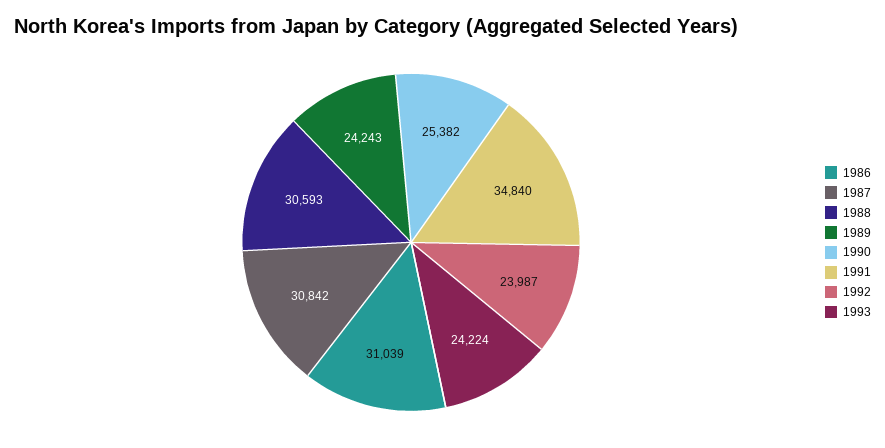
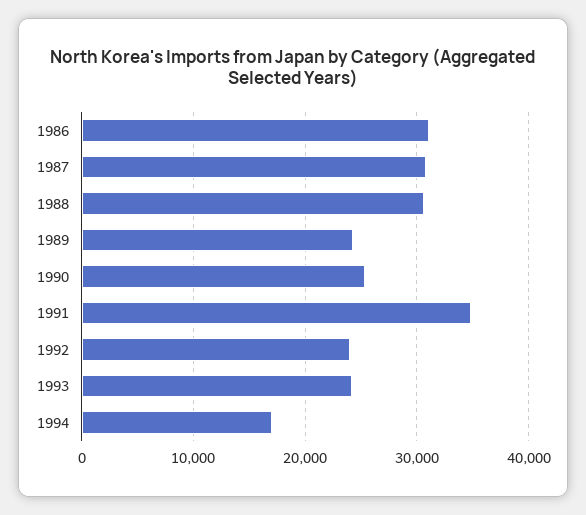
1994: none -> 17000

